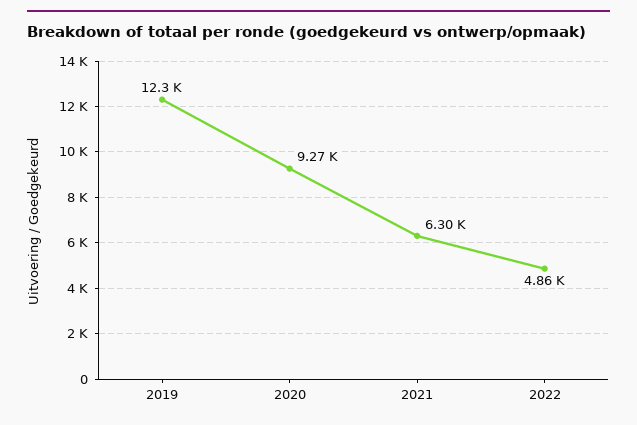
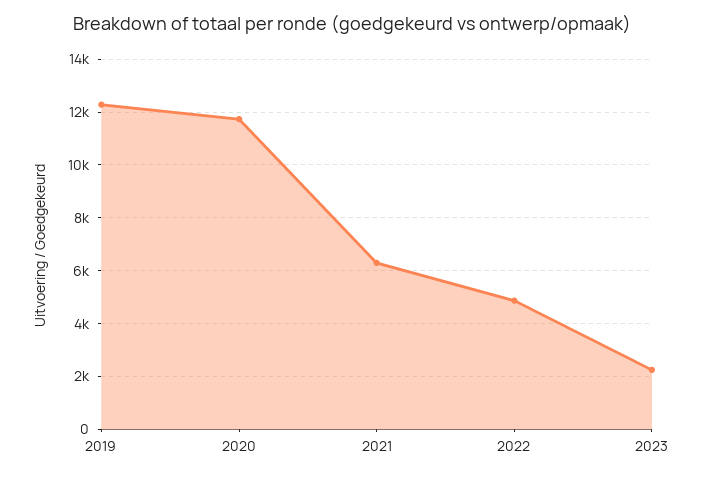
2020: 9270 -> 11750
2023: none -> 2250

